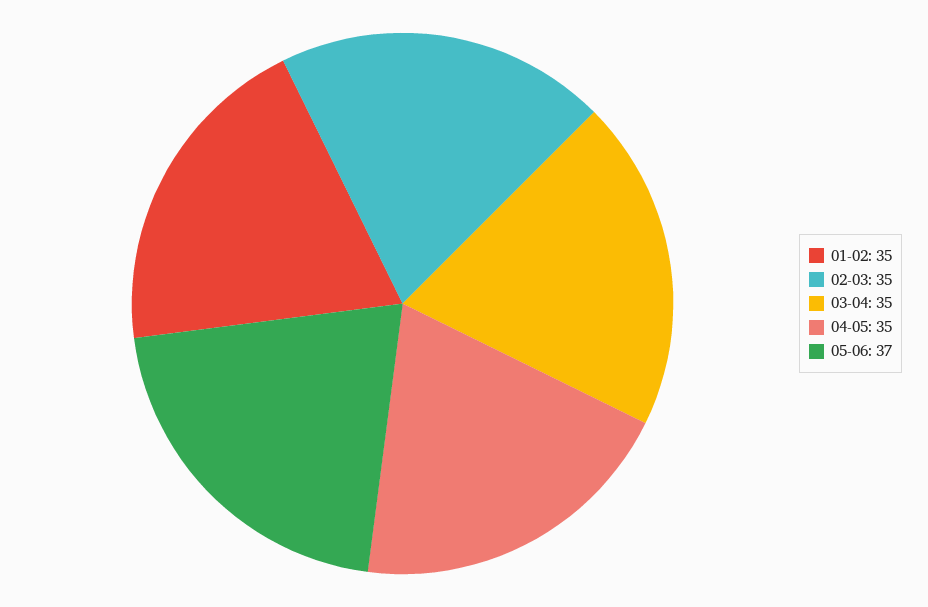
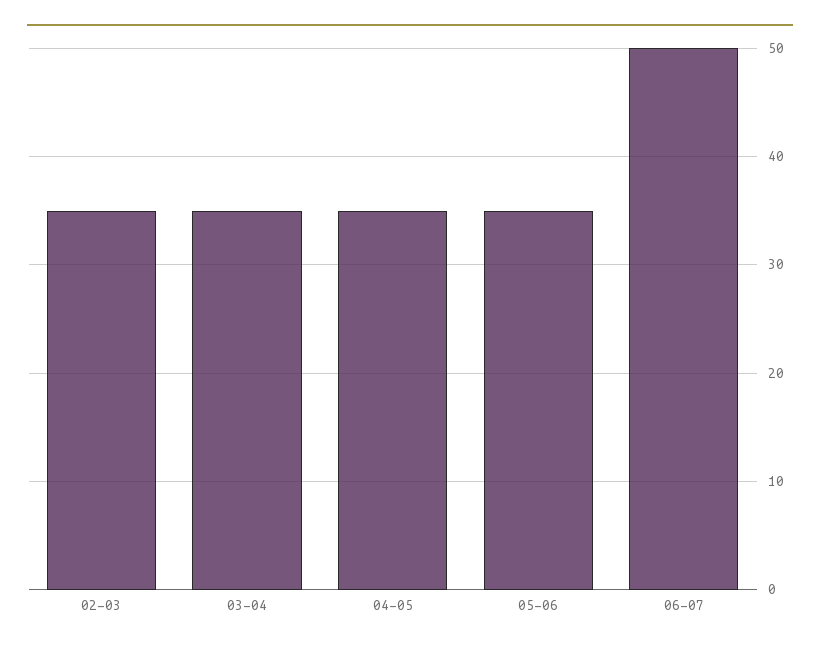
01-02: 35 -> none
05-06: 37 -> 35
06-07: none -> 50

